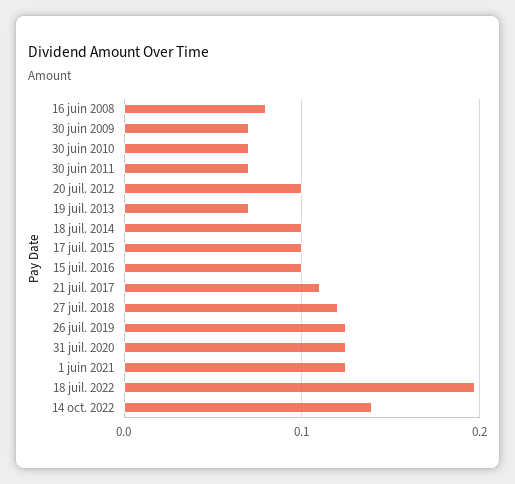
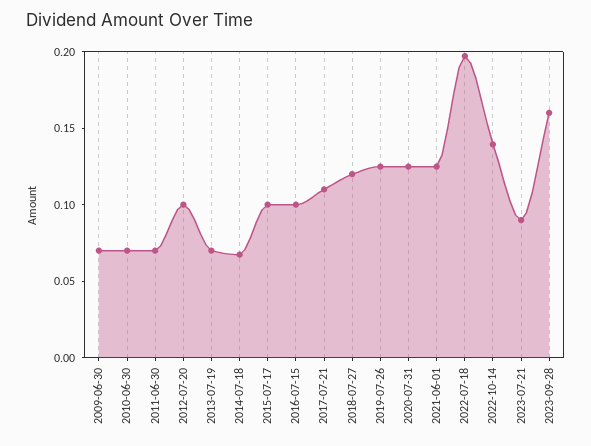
16 juin 2008: 0.08 -> none
18 juil. 2014: 0.1 -> 0.07
2023-07-21: none -> 0.09
2023-09-28: none -> 0.16

